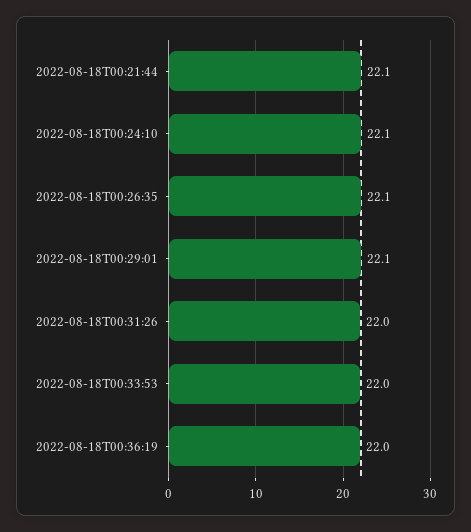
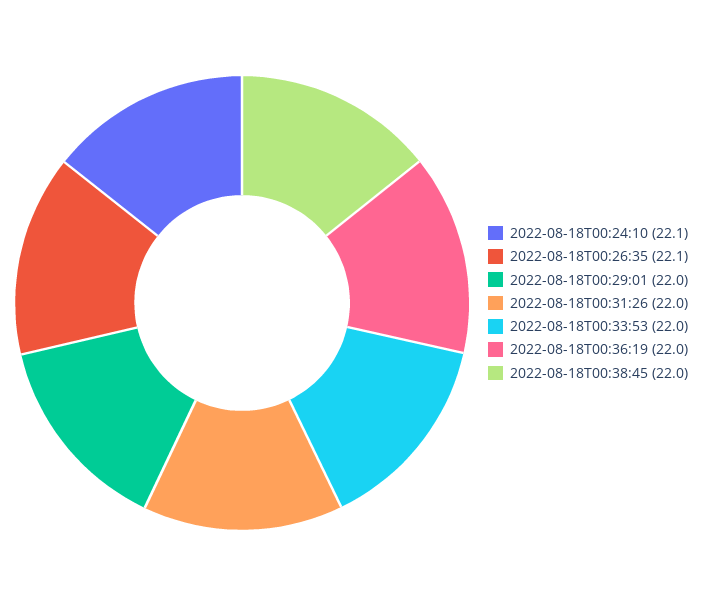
2022-08-18T00:21:44: 22.1 -> none
2022-08-18T00:29:01: 22.1 -> 22
2022-08-18T00:38:45: none -> 22

